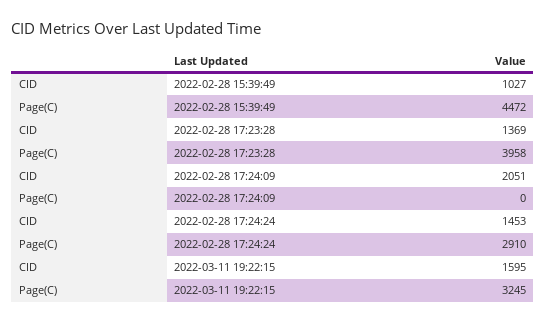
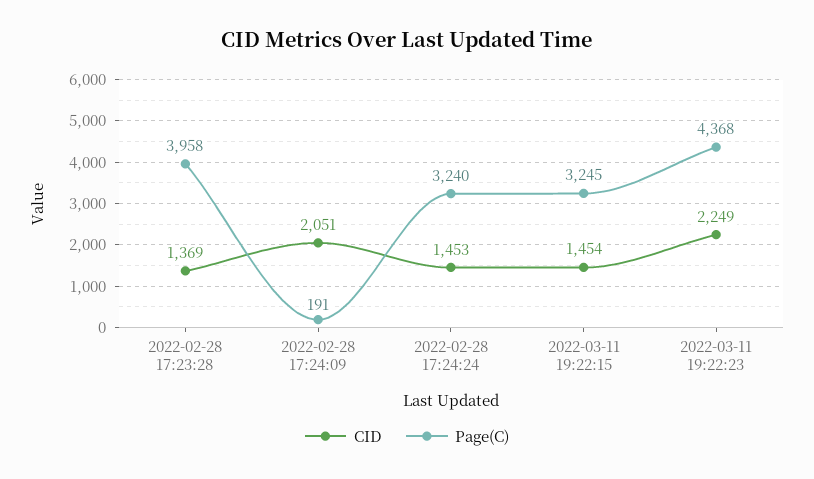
CID, 2022-02-28 15:39:49: 1027 -> none
Page(C), 2022-02-28 15:39:49: 4472 -> none
Page(C), 2022-02-28 17:24:09: 0 -> 191
Page(C), 2022-02-28 17:24:24: 2910 -> 3240
CID, 2022-03-11 19:22:15: 1595 -> 1454
CID, 2022-03-11 19:22:23: none -> 2249
Page(C), 2022-03-11 19:22:23: none -> 4368

